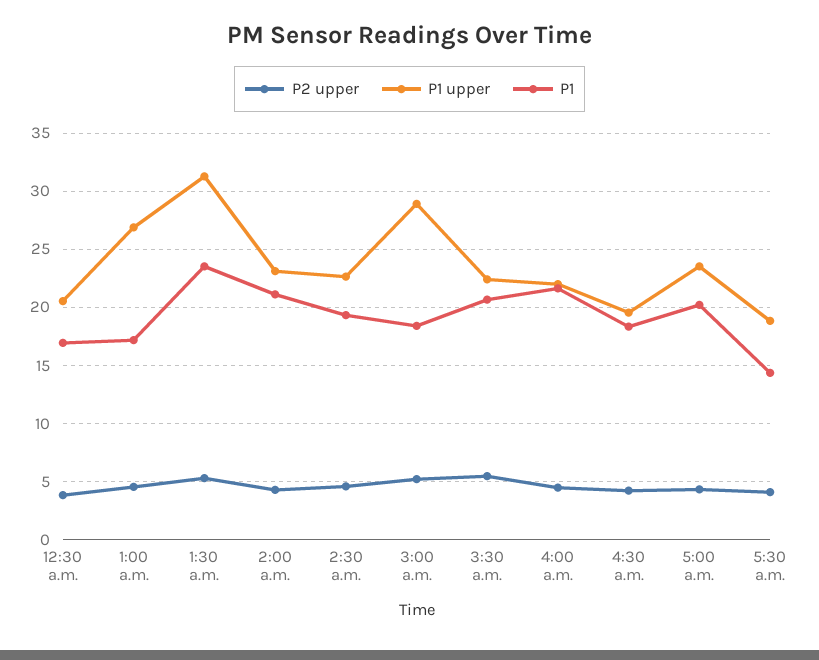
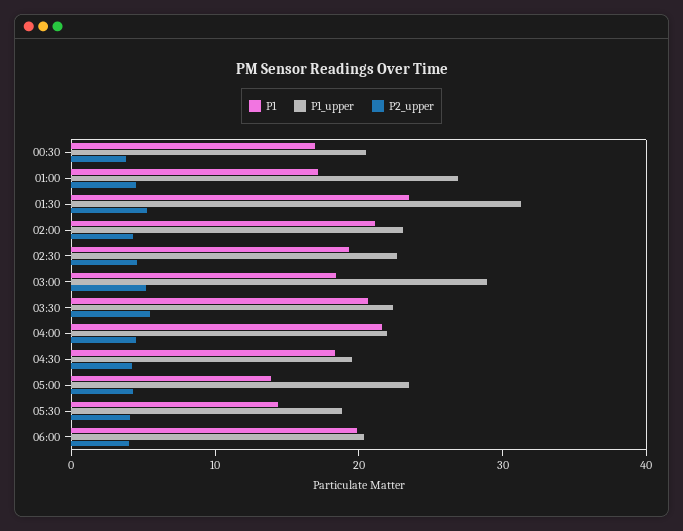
P1, 5:00 a.m.: 20 -> 14
P1, 06:00: none -> 20
P1 upper, 06:00: none -> 20
P2 upper, 06:00: none -> 4

